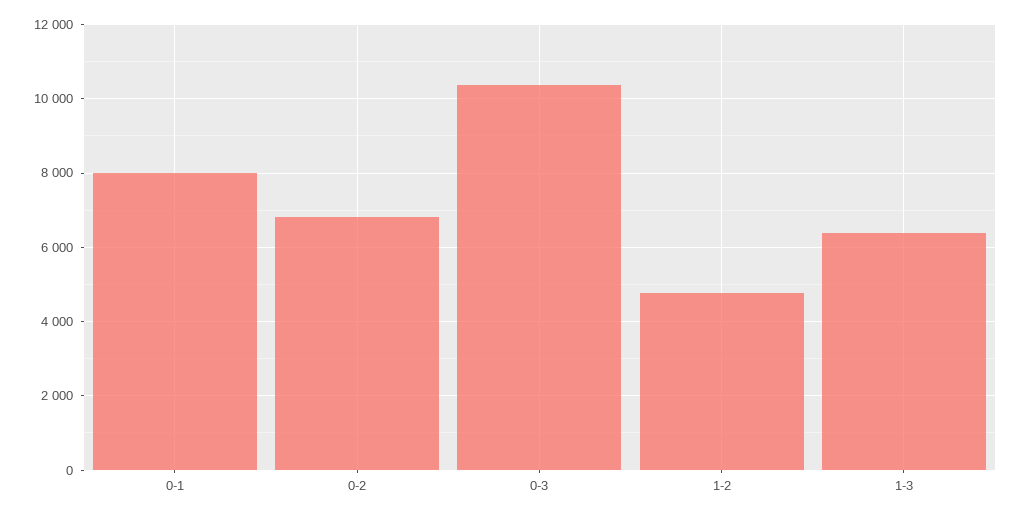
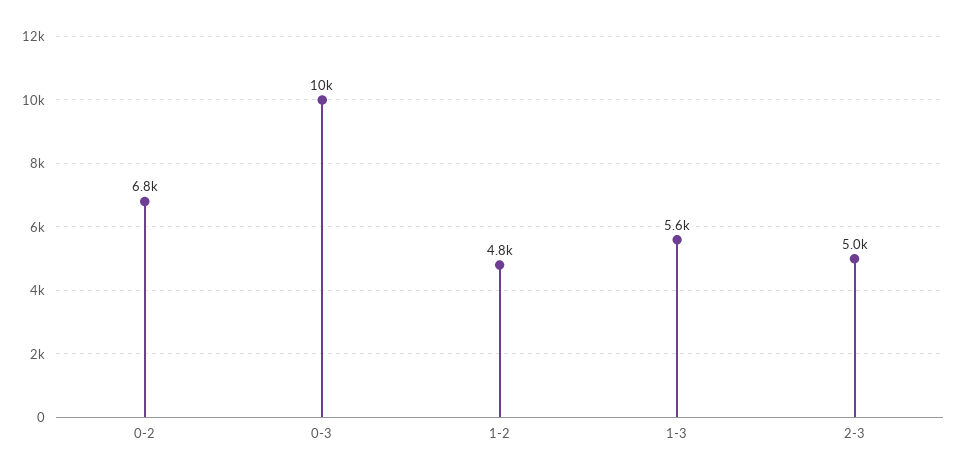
0-1: 8000 -> none
1-3: 6400 -> 5600
2-3: none -> 5000

